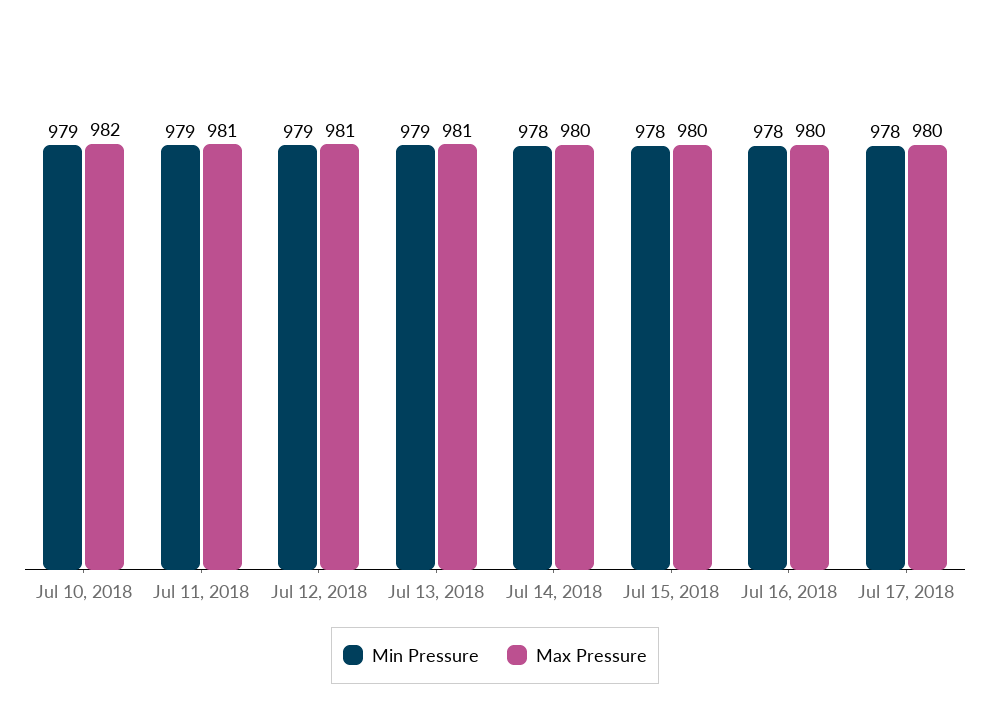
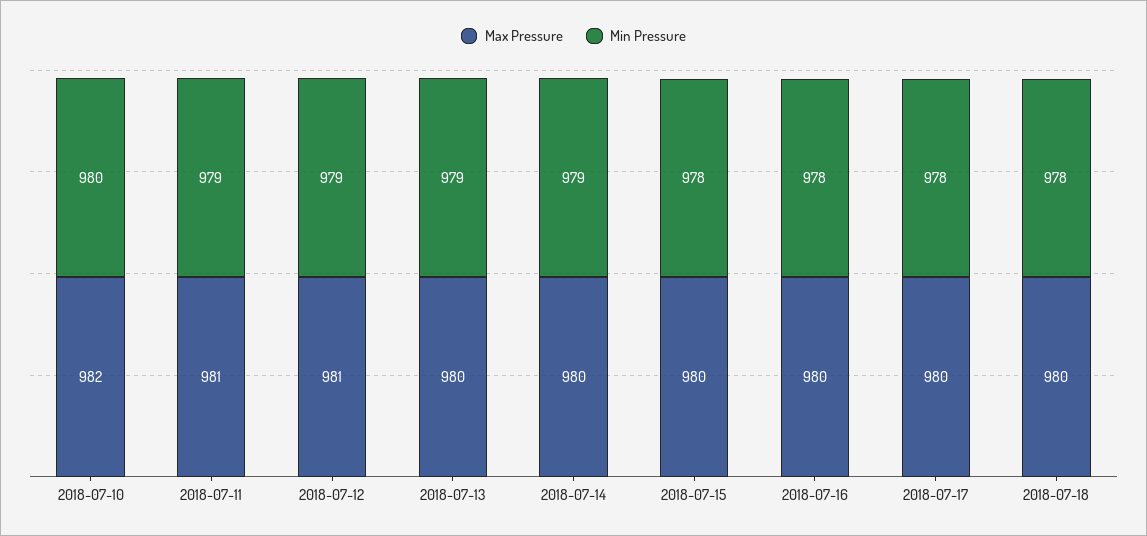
Min Pressure, Jul 10, 2018: 979 -> 980
Max Pressure, Jul 13, 2018: 981 -> 980
Min Pressure, Jul 14, 2018: 978 -> 979
Max Pressure, 2018-07-18: none -> 980
Min Pressure, 2018-07-18: none -> 978

